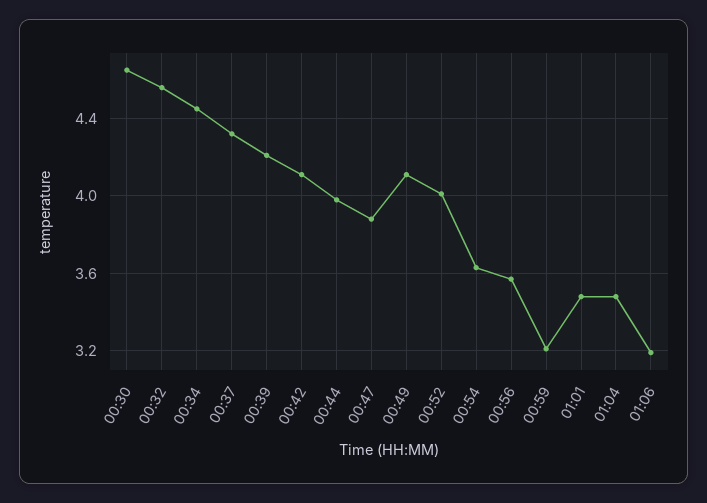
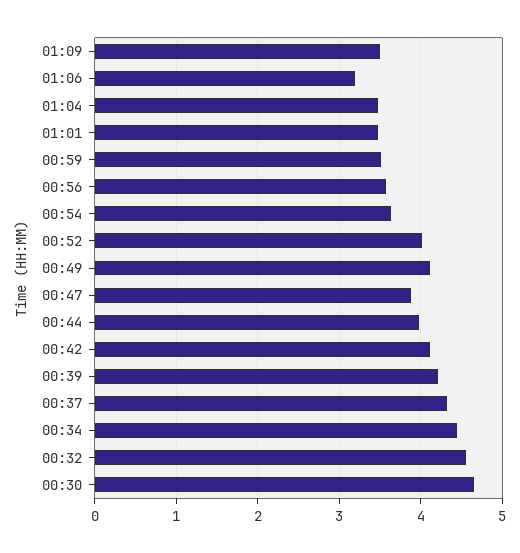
00:59: 3.2 -> 3.5
01:09: none -> 3.5

